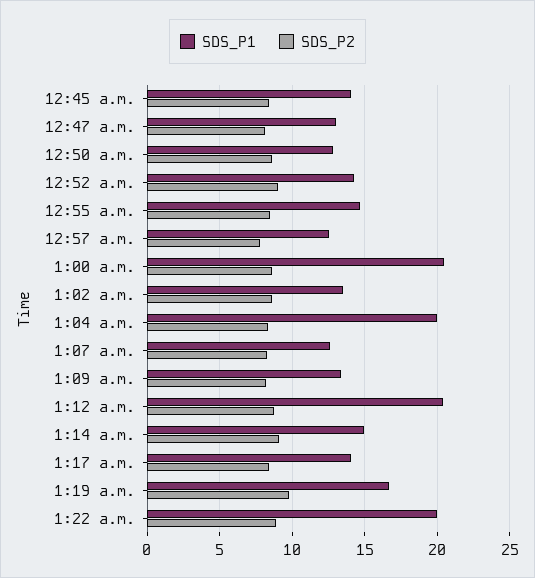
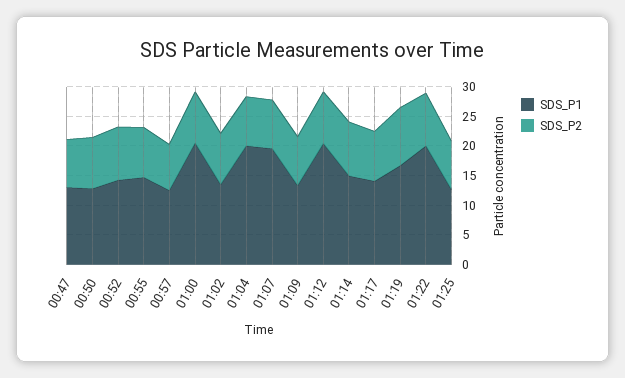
SDS_P1, 12:45 a.m.: 14 -> none
SDS_P2, 12:45 a.m.: 8.5 -> none
SDS_P1, 1:07 a.m.: 12.5 -> 20
SDS_P1, 01:25: none -> 12.5
SDS_P2, 01:25: none -> 7.5

